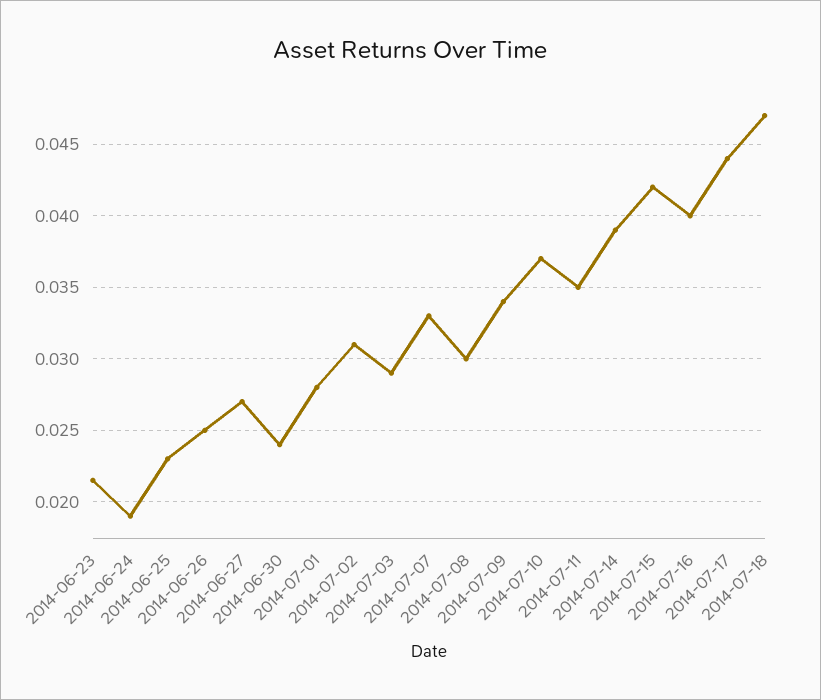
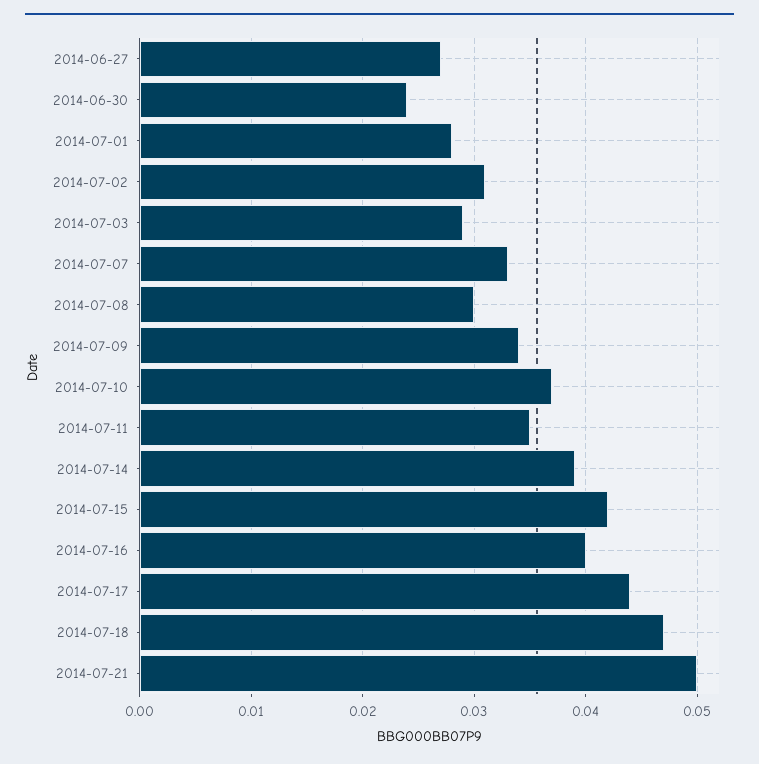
2014-06-23: 0.0215 -> none
2014-06-24: 0.019 -> none
2014-06-25: 0.023 -> none
2014-06-26: 0.025 -> none
2014-07-21: none -> 0.05

